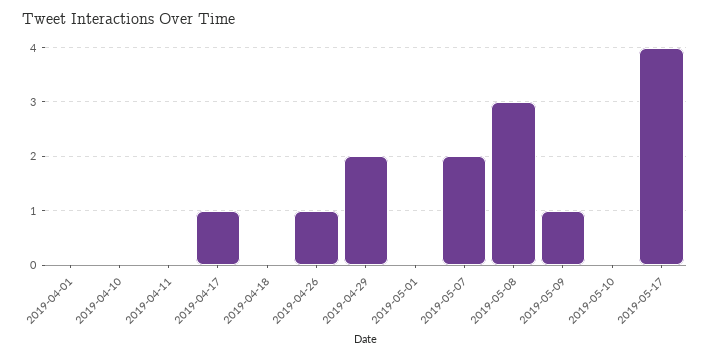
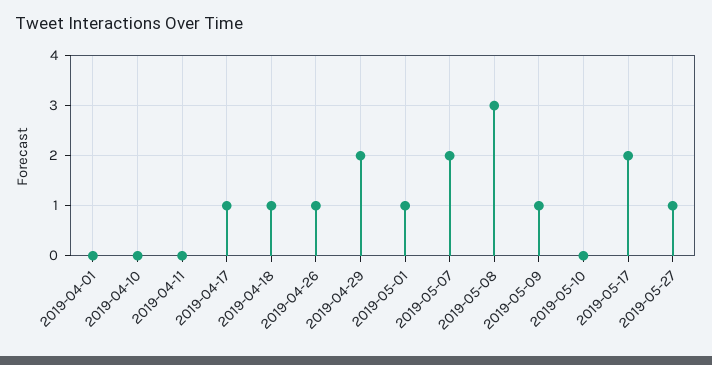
2019-04-18: 0 -> 1
2019-05-01: 0 -> 1
2019-05-17: 4 -> 2
2019-05-27: none -> 1

